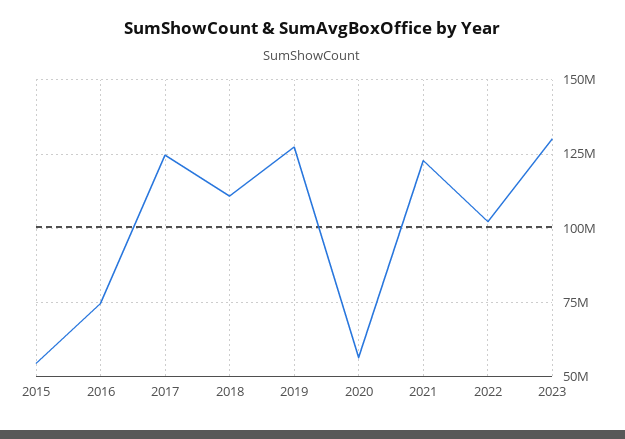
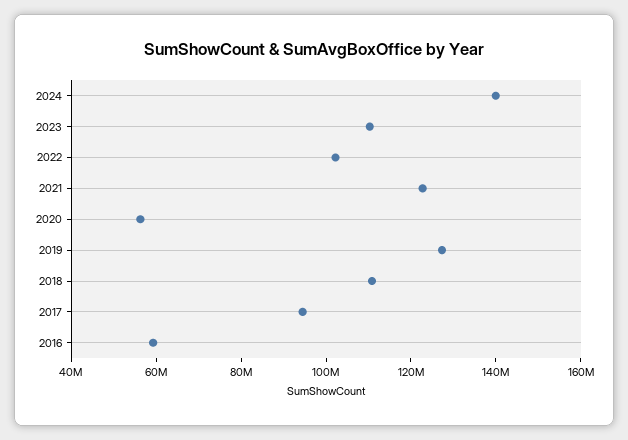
2015: 55000000 -> none
2016: 75000000 -> 60000000
2017: 125000000 -> 95000000
2023: 130000000 -> 110000000
2024: none -> 140000000

